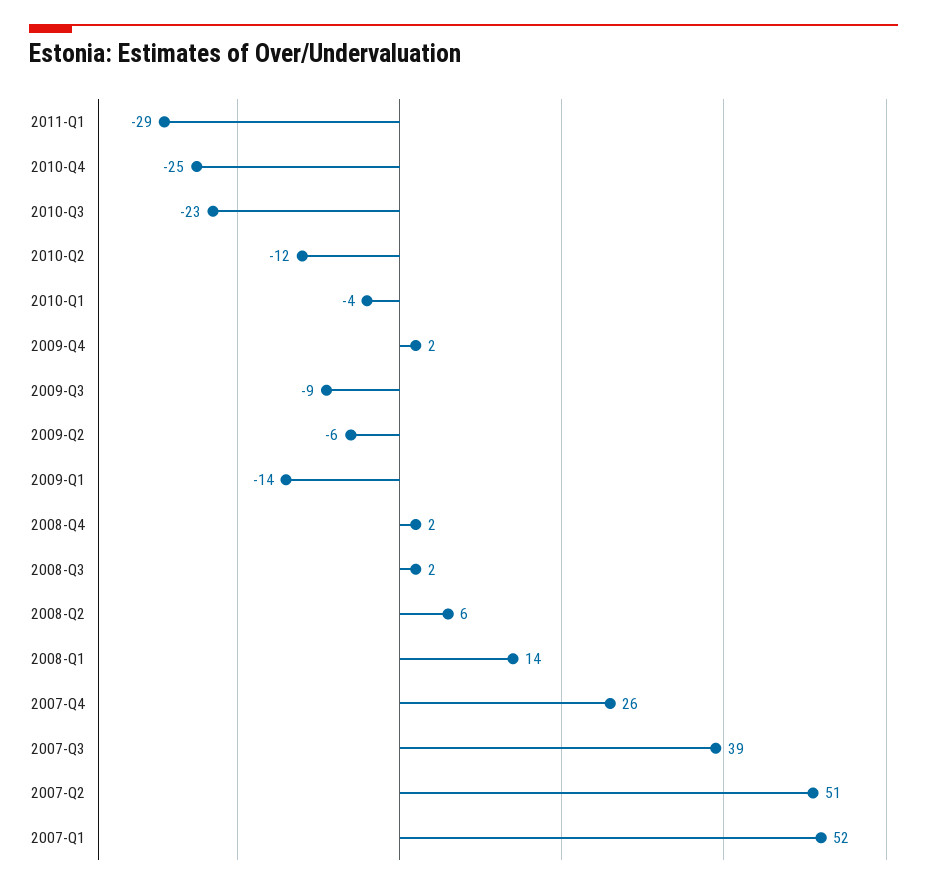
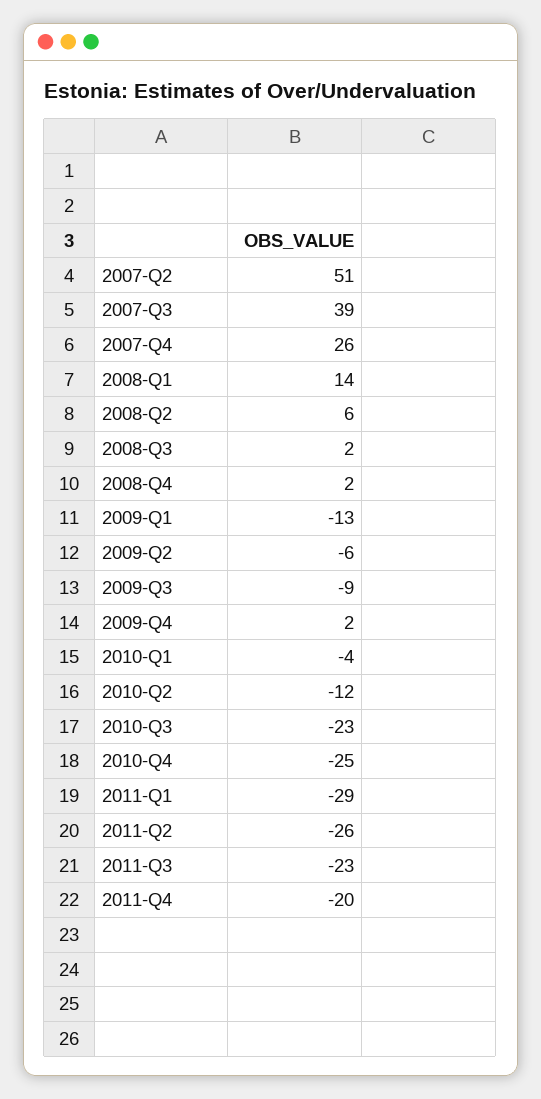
2009-Q1: -14 -> -13
2007-Q1: 52 -> none
2011-Q2: none -> -26
2011-Q3: none -> -23
2011-Q4: none -> -20

